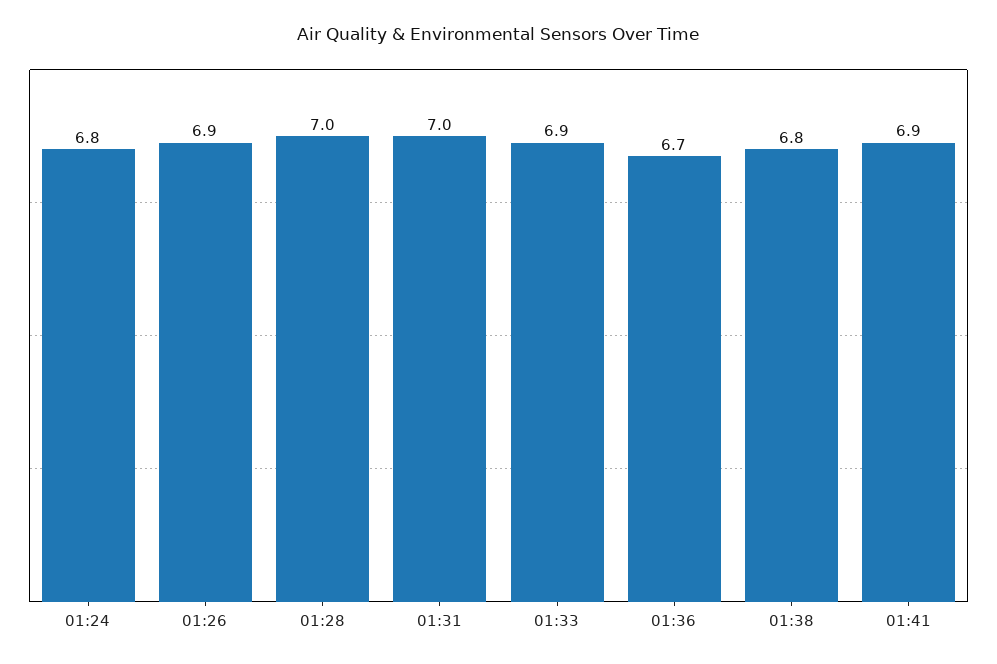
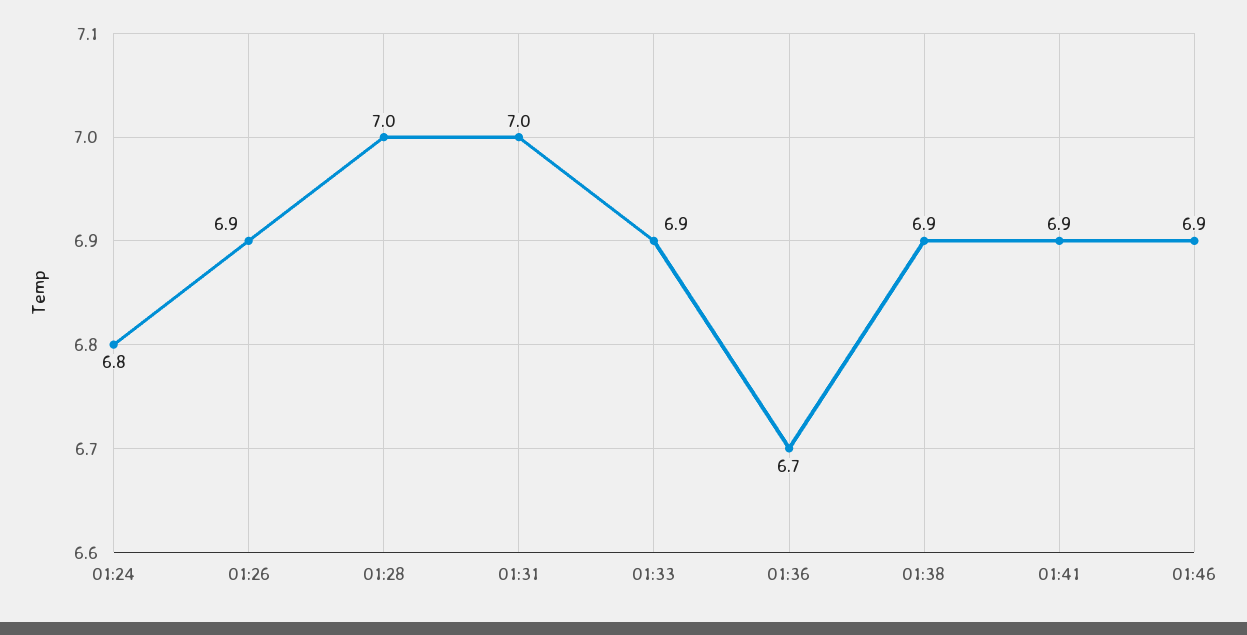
01:38: 6.8 -> 6.9
01:46: none -> 6.9

